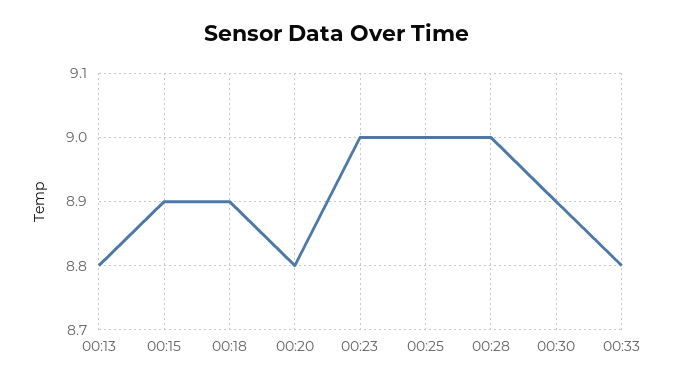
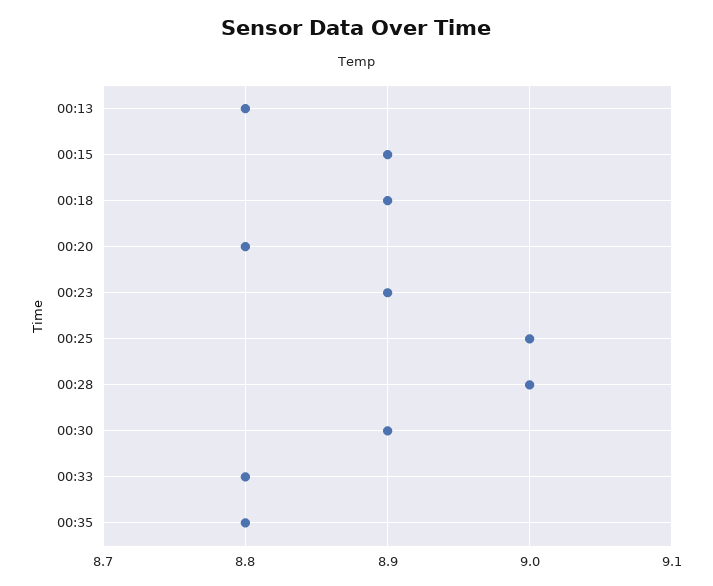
00:23: 9 -> 8.9
00:35: none -> 8.8

